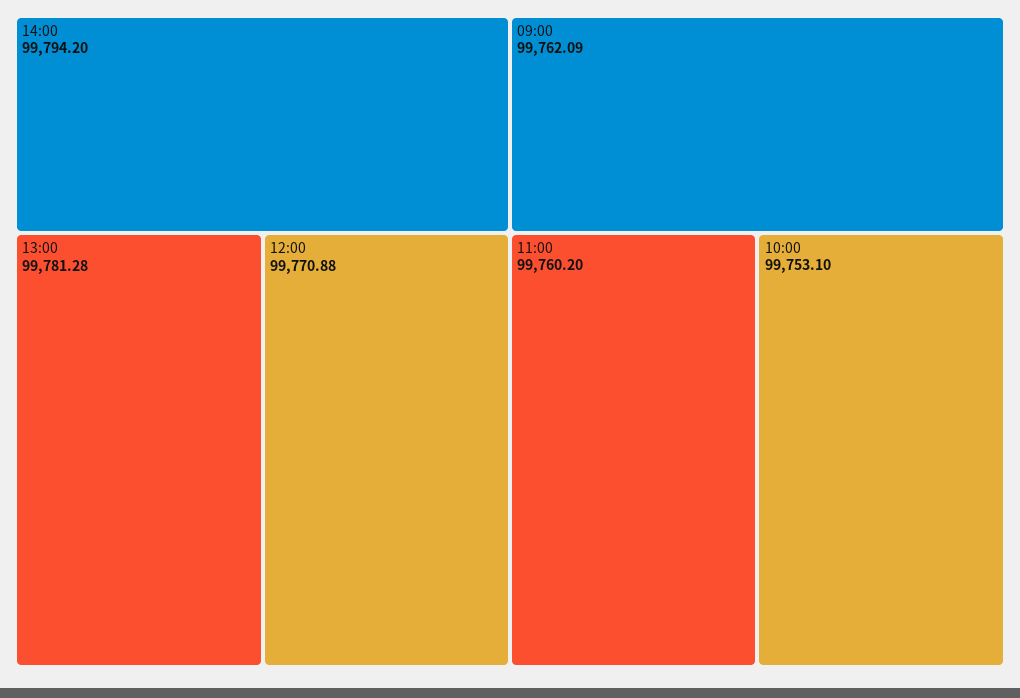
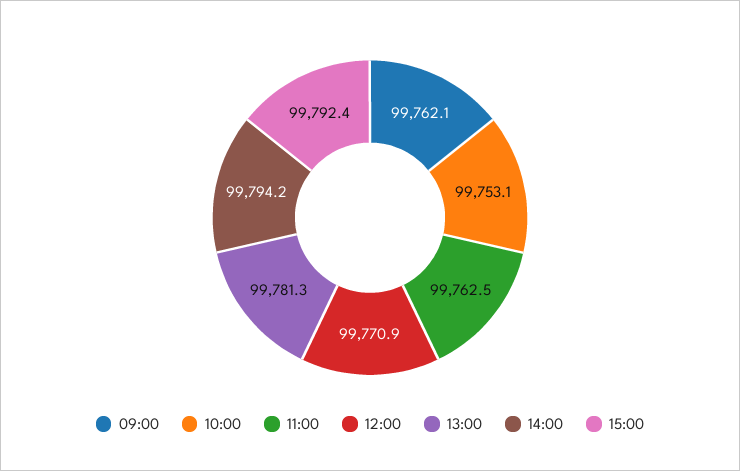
11:00: 99760.2 -> 99762.5
15:00: none -> 99792.4

